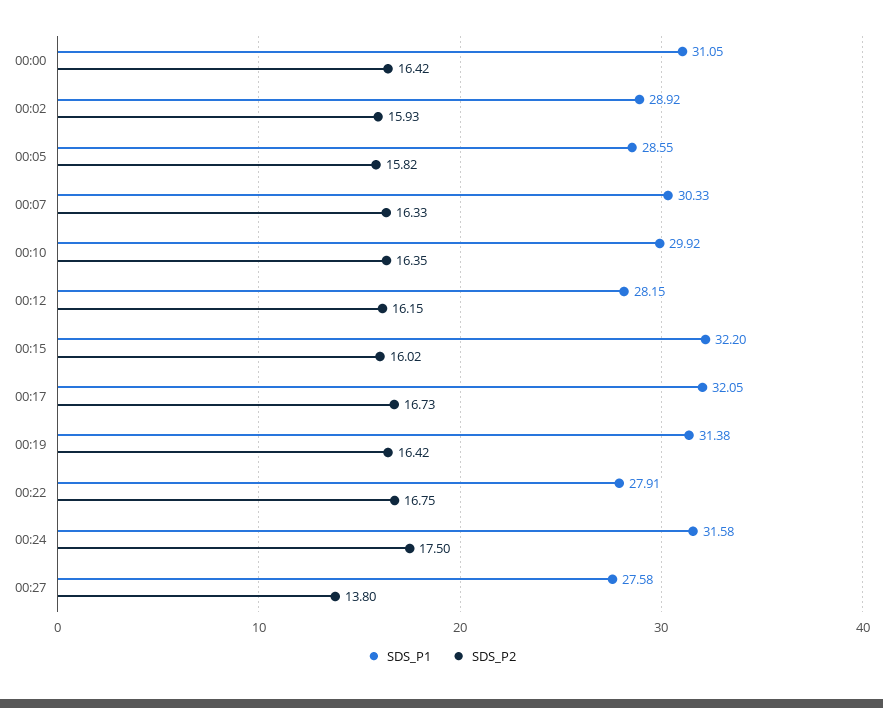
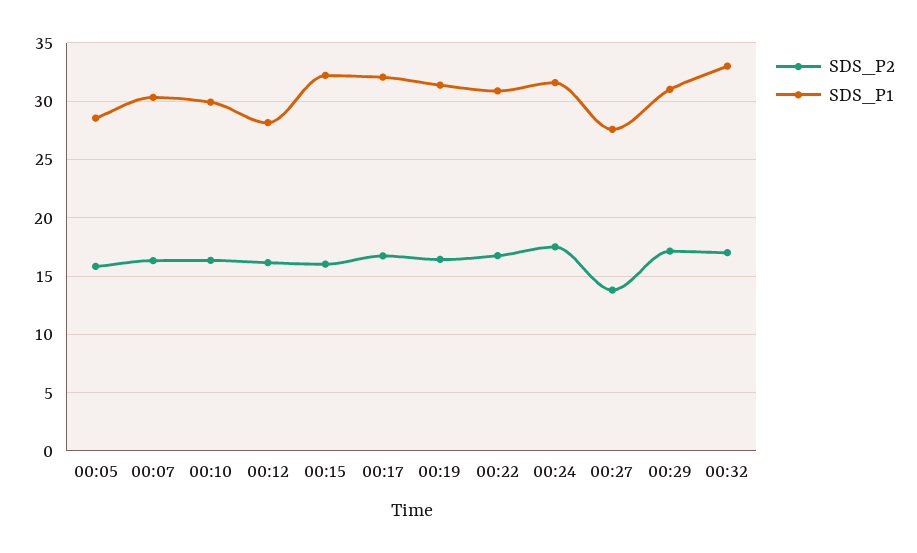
SDS_P1, 00:00: 31.05 -> none
SDS_P2, 00:00: 16.42 -> none
SDS_P1, 00:02: 28.92 -> none
SDS_P2, 00:02: 15.93 -> none
SDS_P1, 00:22: 27.91 -> 31
SDS_P2, 00:29: none -> 17
SDS_P1, 00:29: none -> 31
SDS_P2, 00:32: none -> 17
SDS_P1, 00:32: none -> 33

